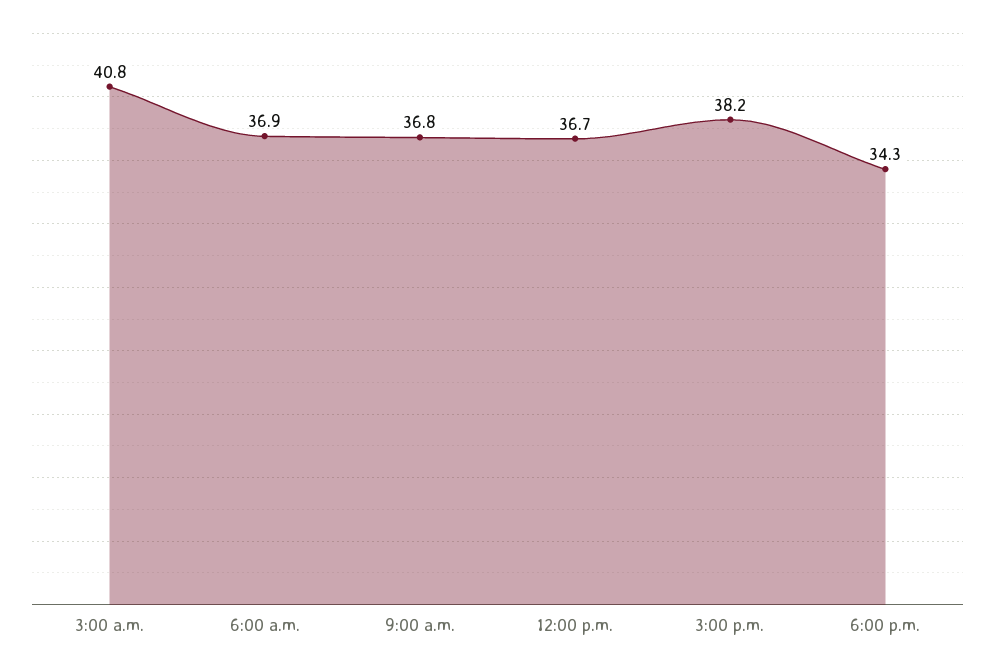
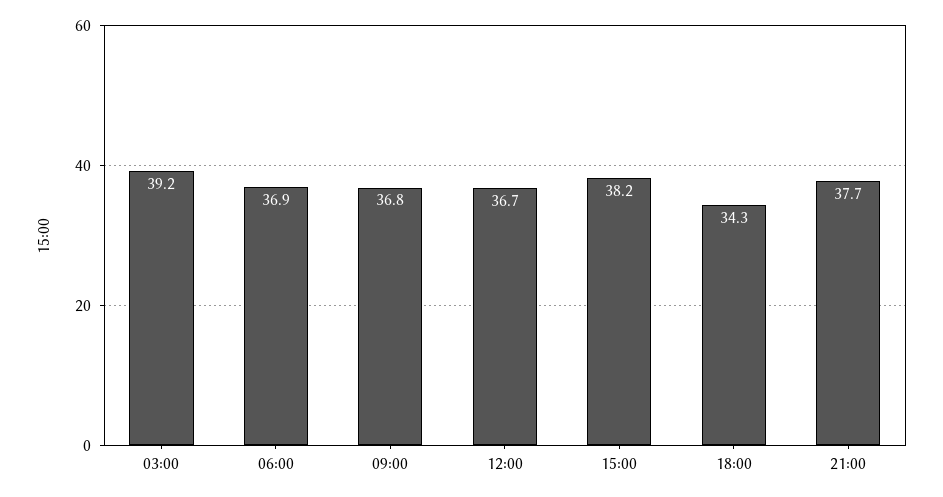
3:00 a.m.: 40.8 -> 39.2
21:00: none -> 37.7

